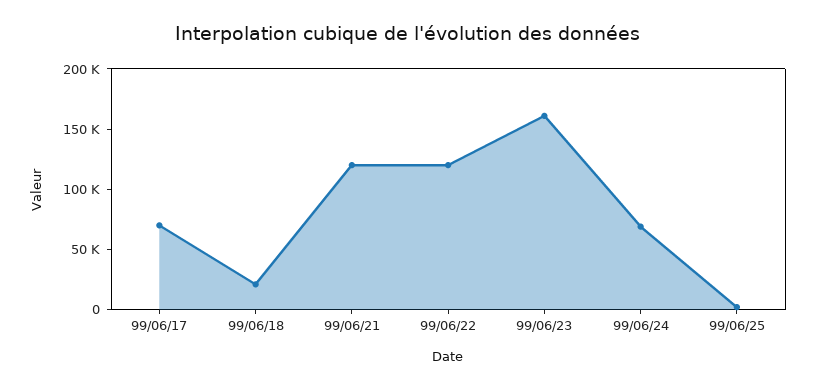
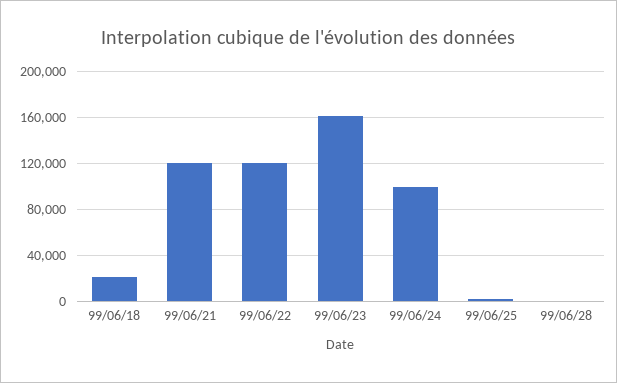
99/06/17: 70000 -> none
99/06/24: 70000 -> 100000
99/06/28: none -> 0

